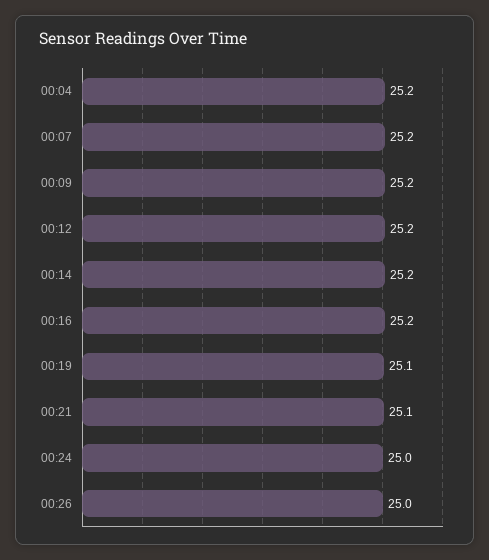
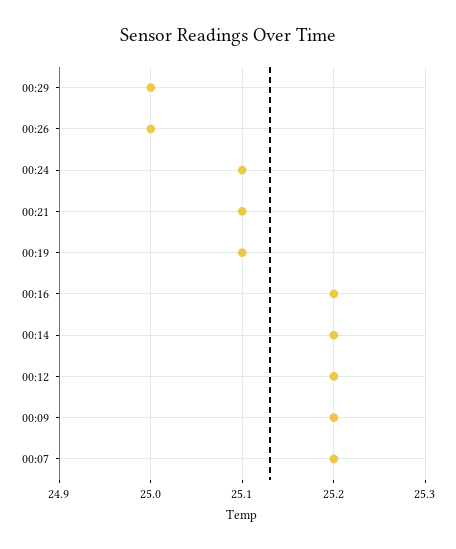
00:04: 25.2 -> none
00:24: 25 -> 25.1
00:29: none -> 25

